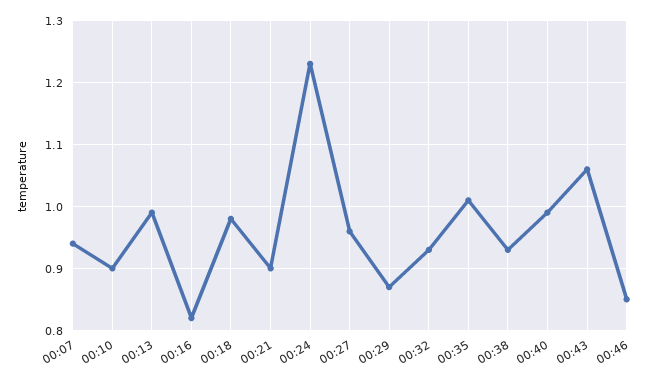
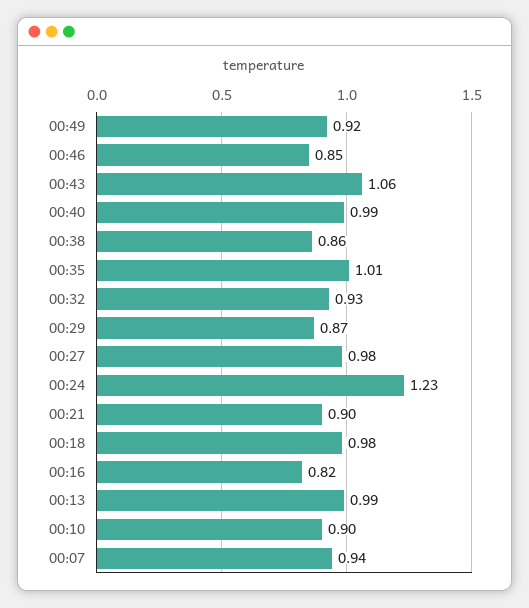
00:27: 0.96 -> 0.98
00:38: 0.93 -> 0.86
00:49: none -> 0.92

